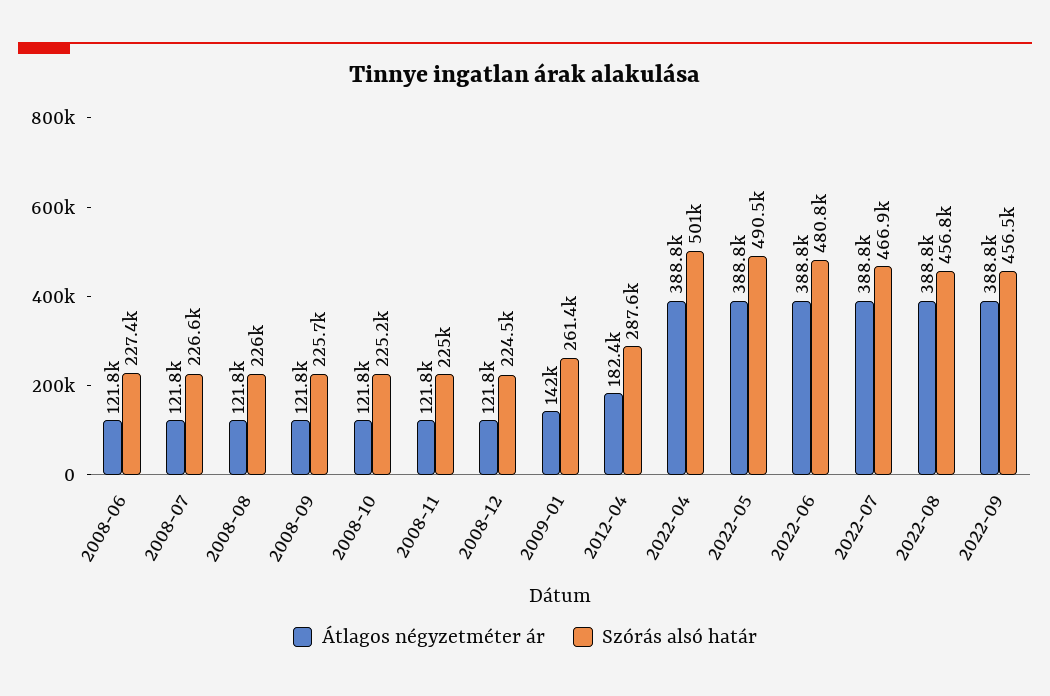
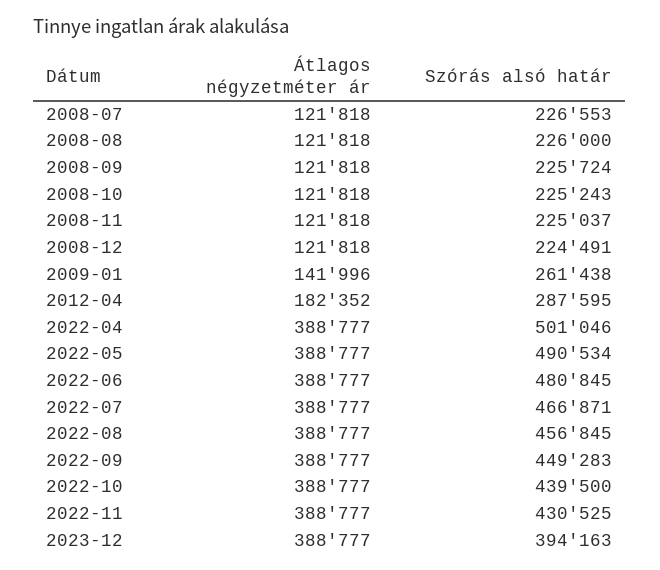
Átlagos négyzetméter ár, 2008-06: 121800 -> none
Szórás alsó határ, 2008-06: 227400 -> none
Szórás alsó határ, 2022-09: 456500 -> 449283
Átlagos négyzetméter ár, 2022-10: none -> 388777
Szórás alsó határ, 2022-10: none -> 439500
Átlagos négyzetméter ár, 2022-11: none -> 388777
Szórás alsó határ, 2022-11: none -> 430525
Átlagos négyzetméter ár, 2023-12: none -> 388777
Szórás alsó határ, 2023-12: none -> 394163

